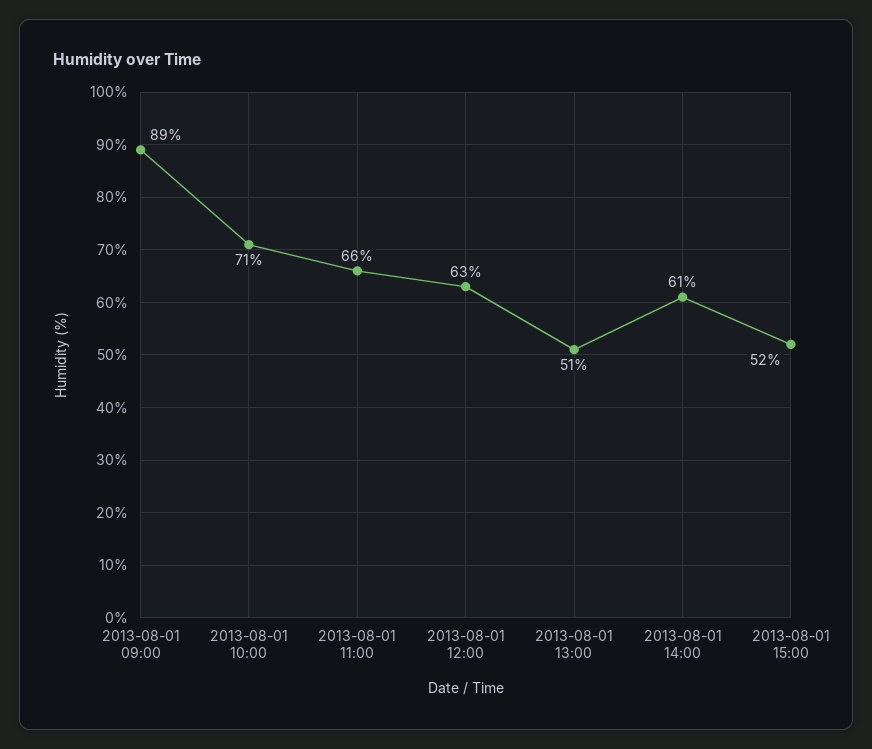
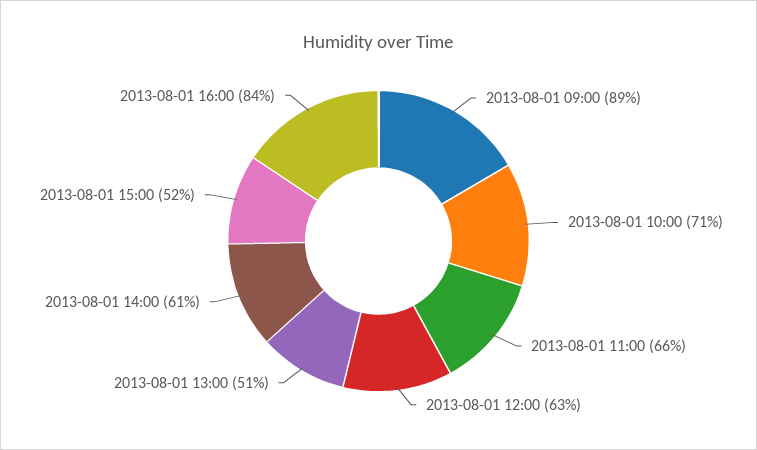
2013-08-01 16:00: none -> 84

